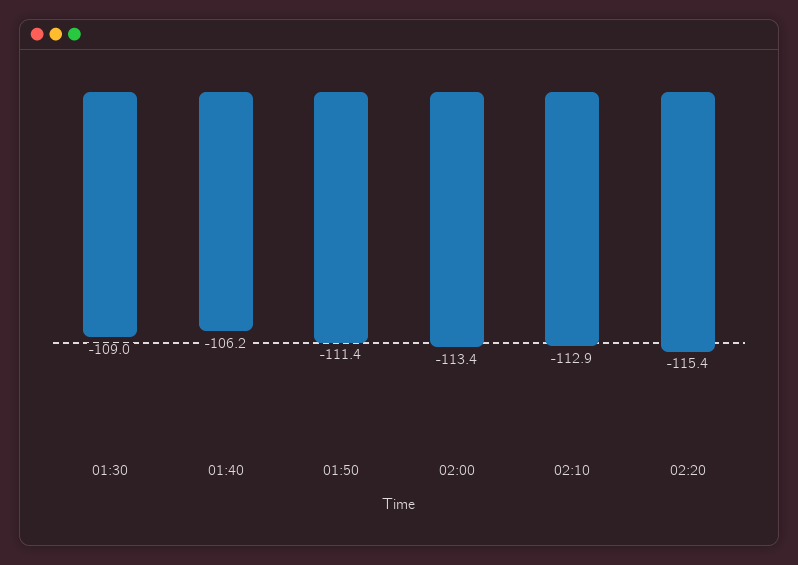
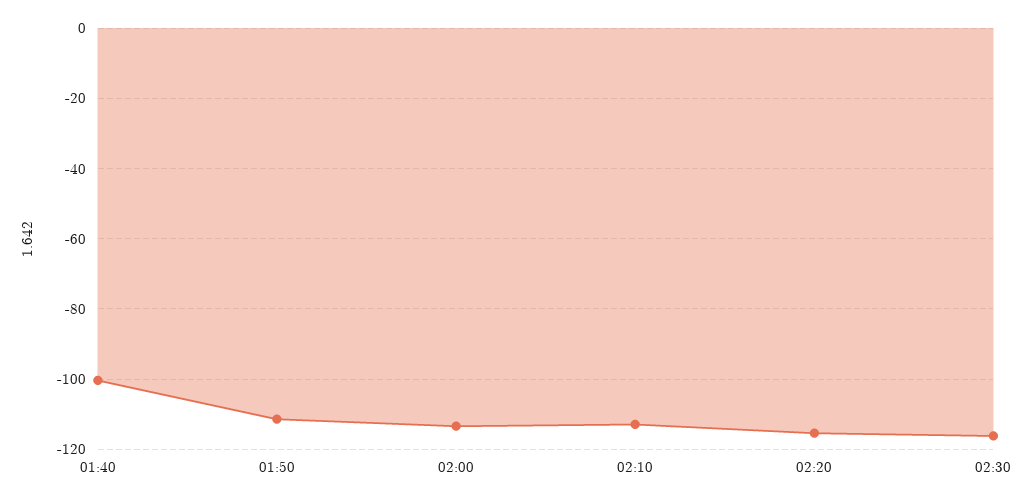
01:30: -109 -> none
01:40: -106.2 -> -100
02:30: none -> -116

